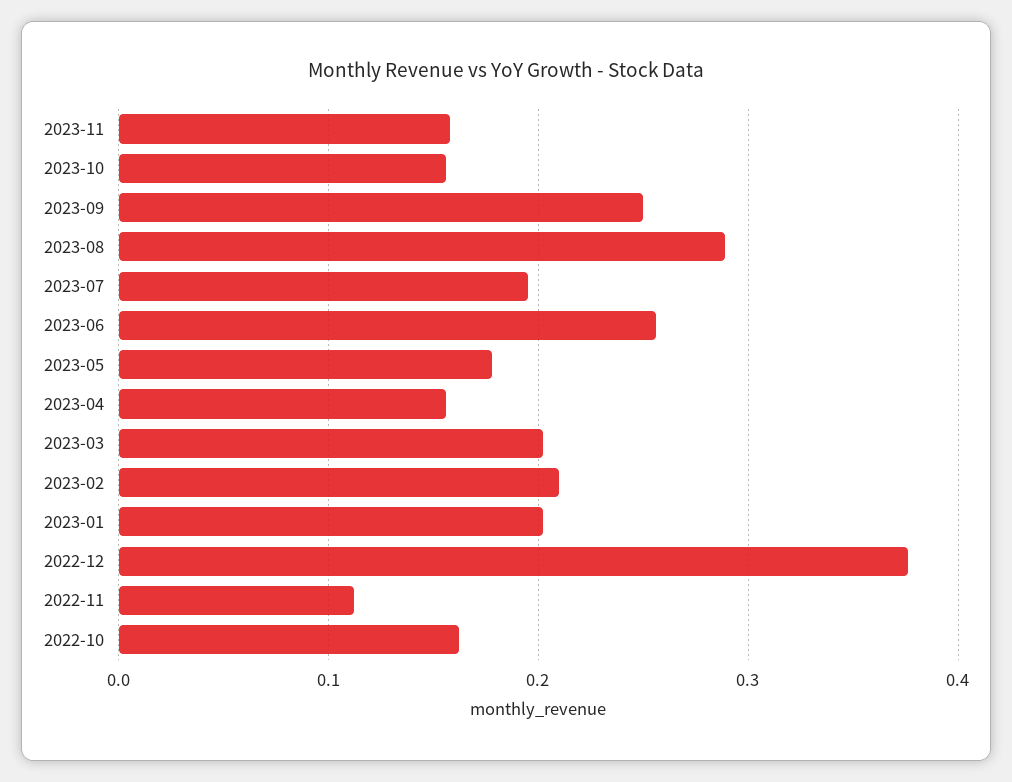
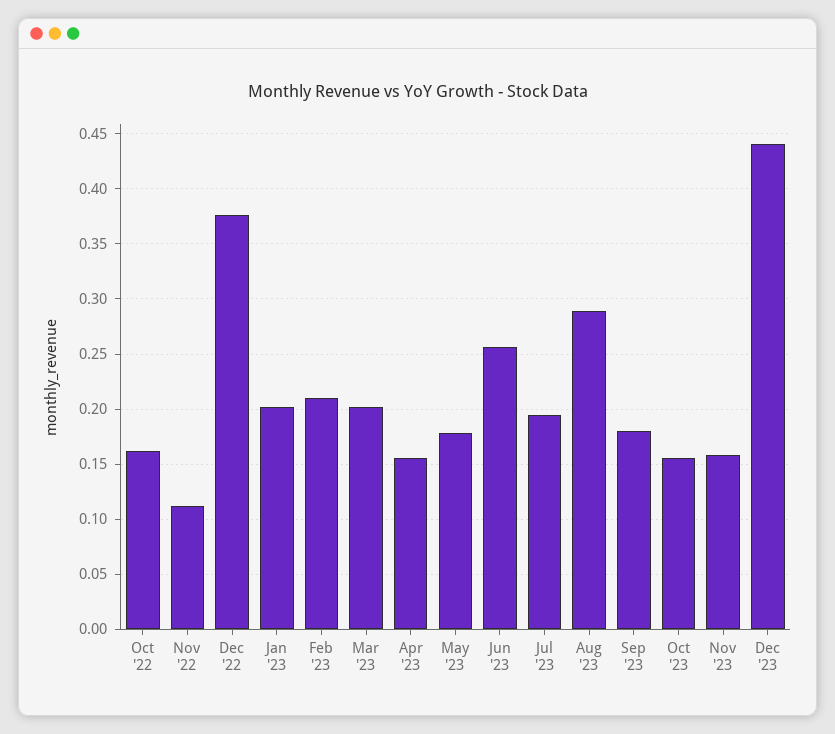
2023-09: 0.25 -> 0.18
Dec '23: none -> 0.44

